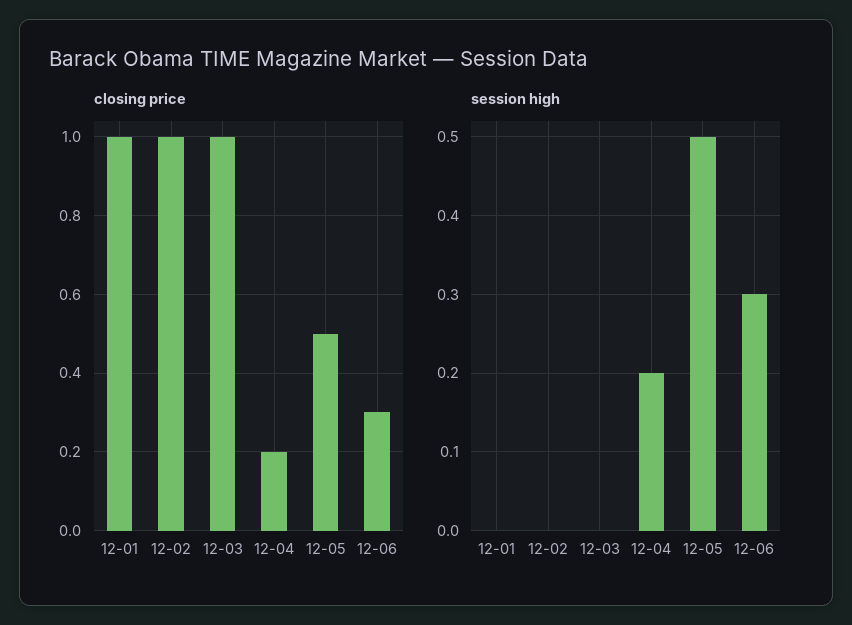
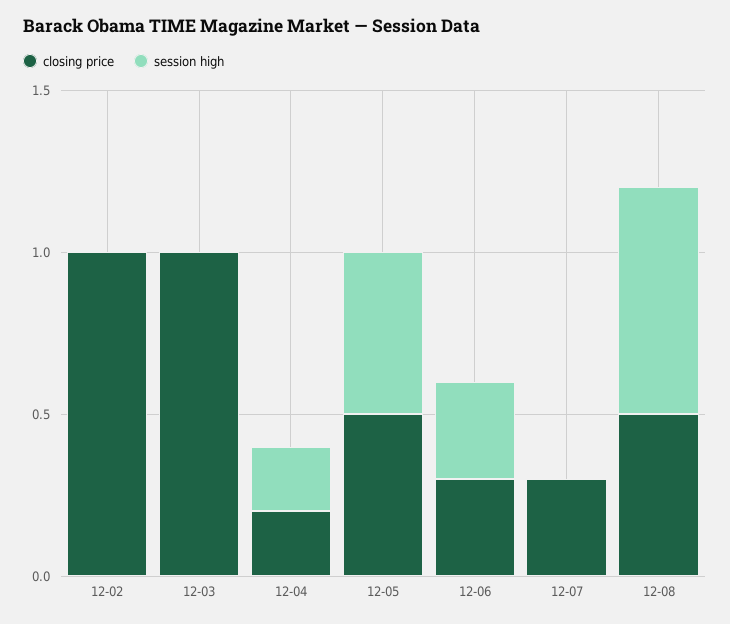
closing price, 12-01: 1 -> none
session high, 12-01: 0 -> none
closing price, 12-07: none -> 0.3
session high, 12-07: none -> 0
closing price, 12-08: none -> 0.5
session high, 12-08: none -> 0.7

